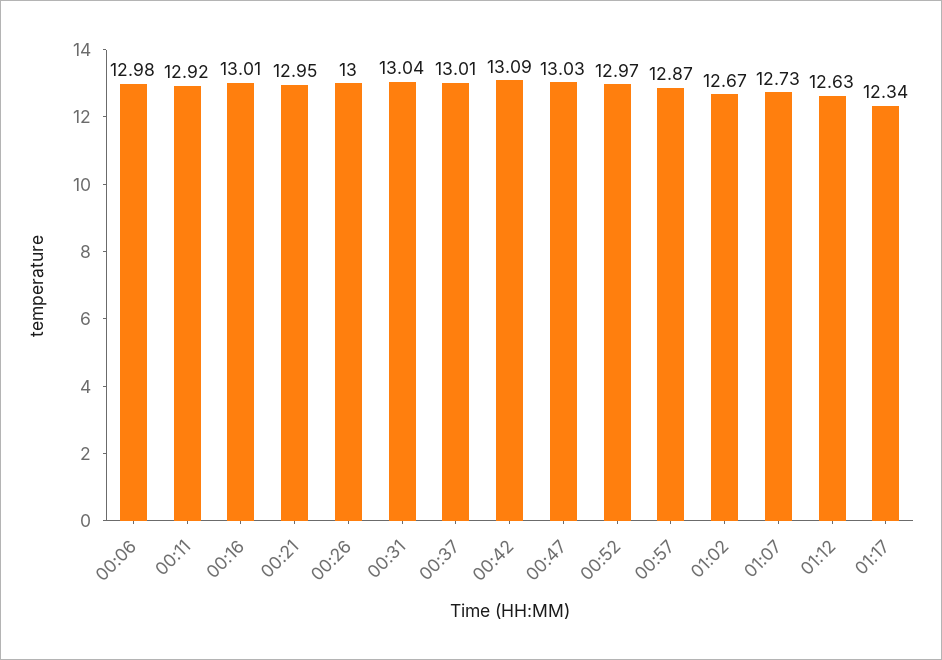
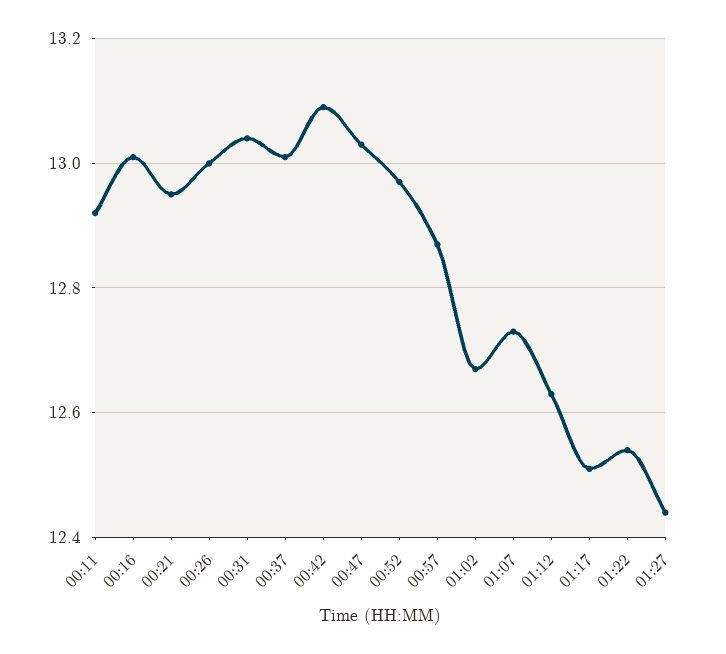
00:06: 12.98 -> none
01:17: 12.34 -> 12.5
01:22: none -> 12.55
01:27: none -> 12.45

